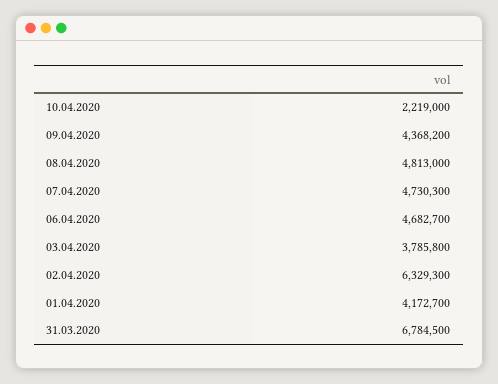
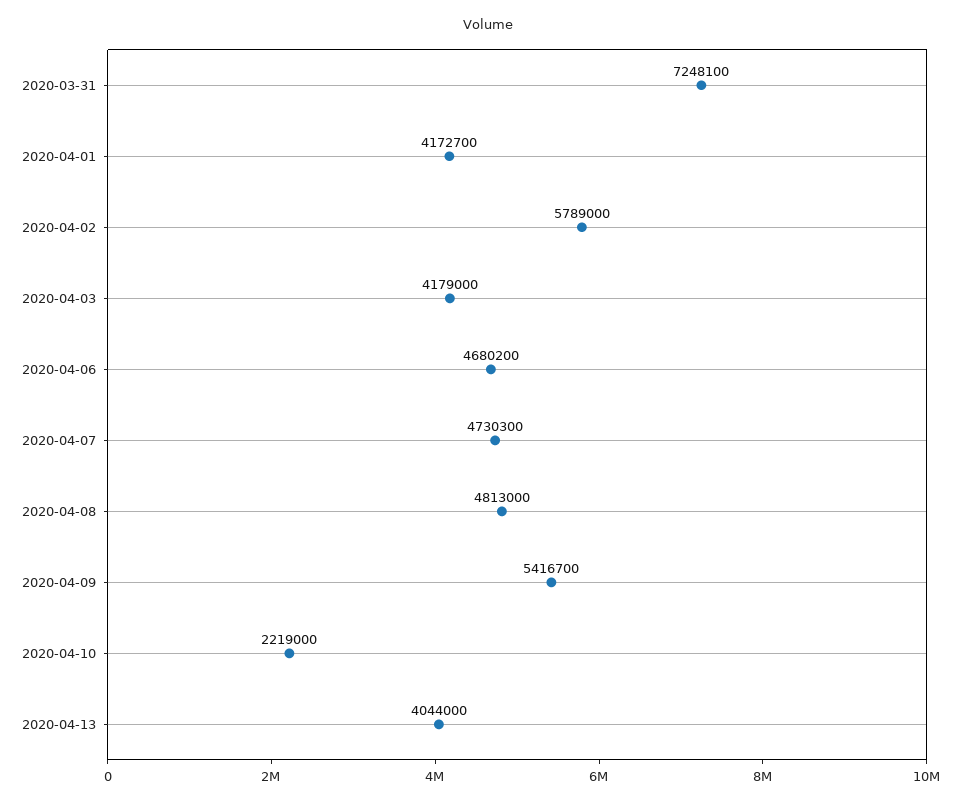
09.04.2020: 4368200 -> 5416700
06.04.2020: 4682700 -> 4680200
03.04.2020: 3785800 -> 4179000
02.04.2020: 6329300 -> 5789000
31.03.2020: 6784500 -> 7248100
2020-04-13: none -> 4044000

